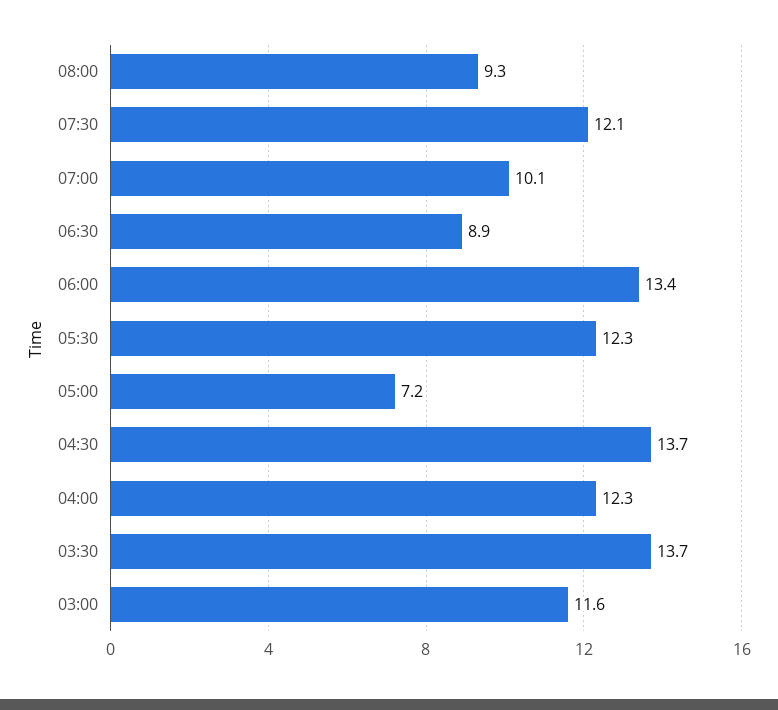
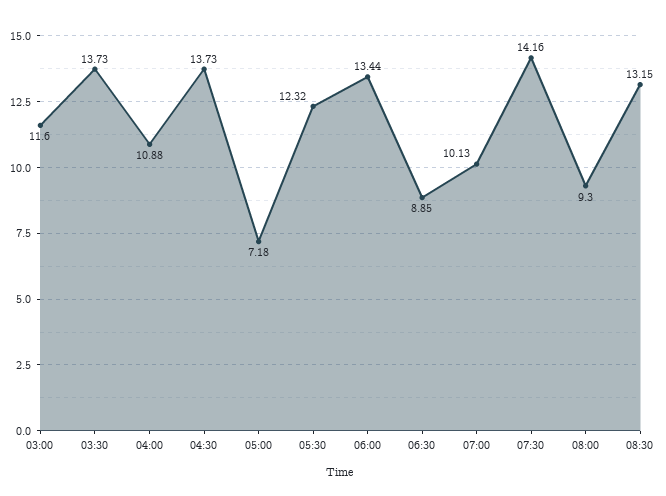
07:30: 12.1 -> 14.16
04:00: 12.3 -> 10.88
08:30: none -> 13.15

